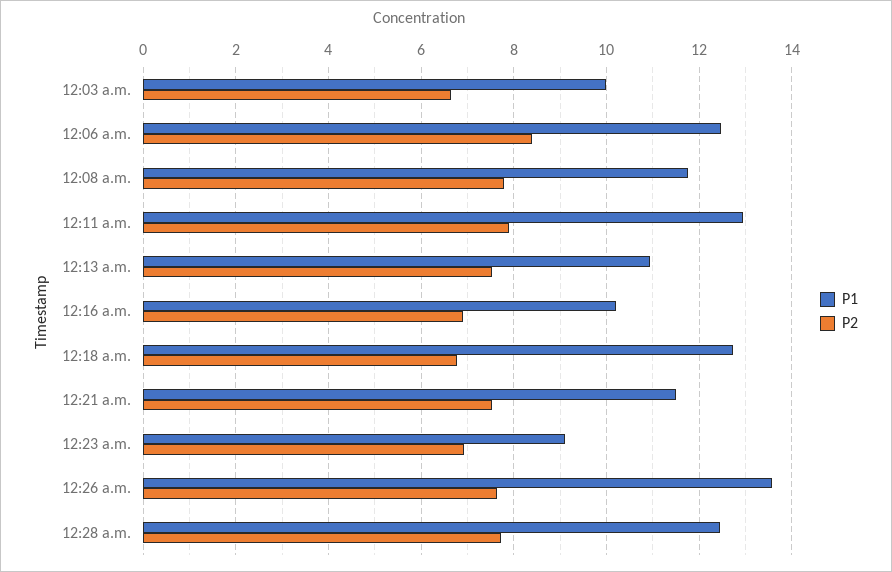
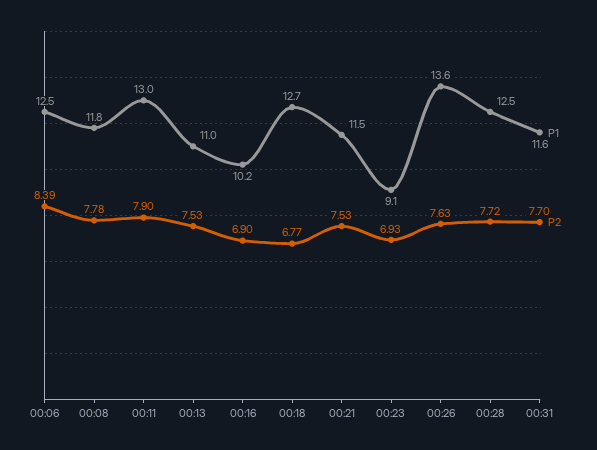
P1, 12:03 a.m.: 10 -> none
P2, 12:03 a.m.: 6.6 -> none
P1, 00:31: none -> 11.6
P2, 00:31: none -> 7.7

